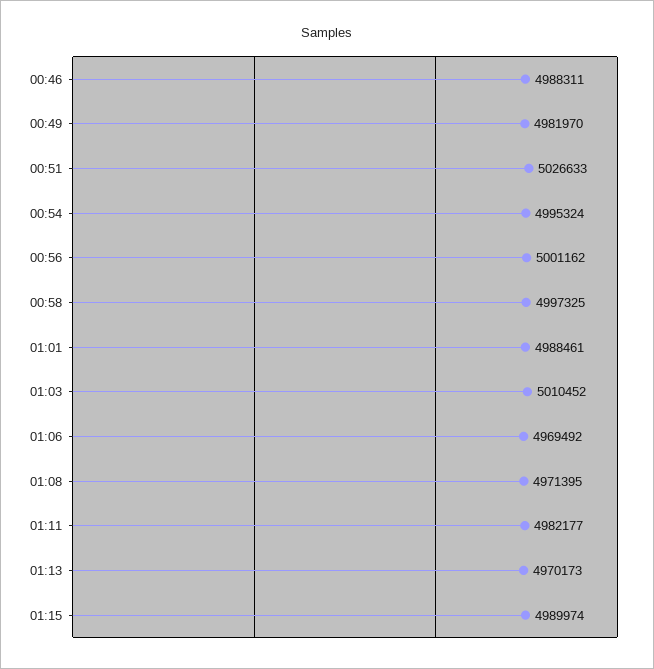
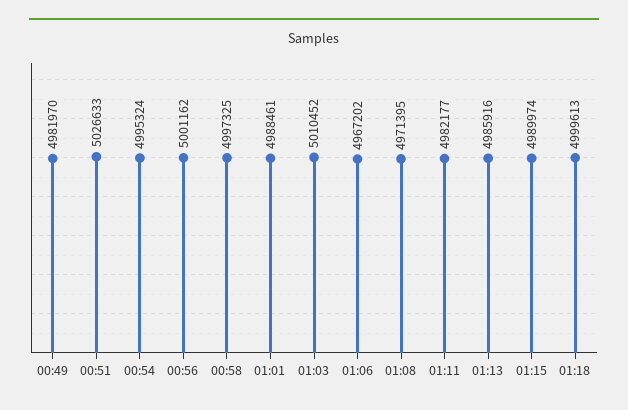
00:46: 4988311 -> none
01:06: 4969492 -> 4967202
01:13: 4970173 -> 4985916
01:18: none -> 4999613

